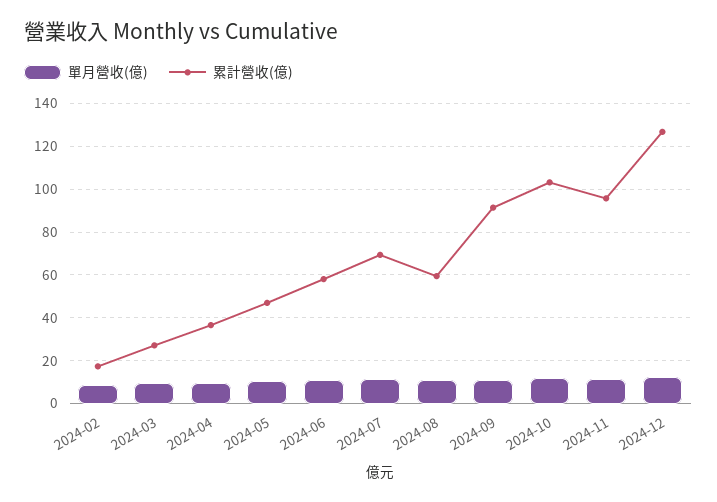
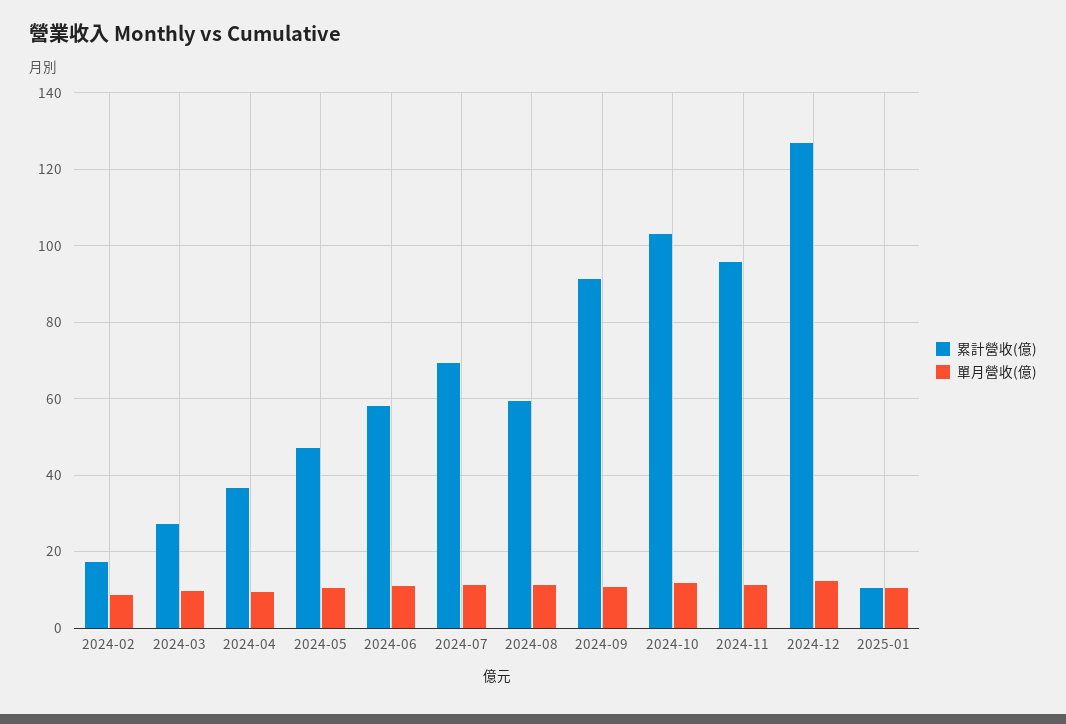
累計營收(億), 2025-01: none -> 10
單月營收(億), 2025-01: none -> 10

